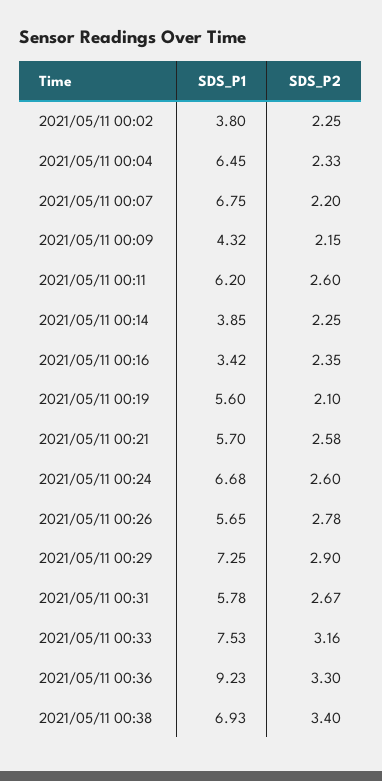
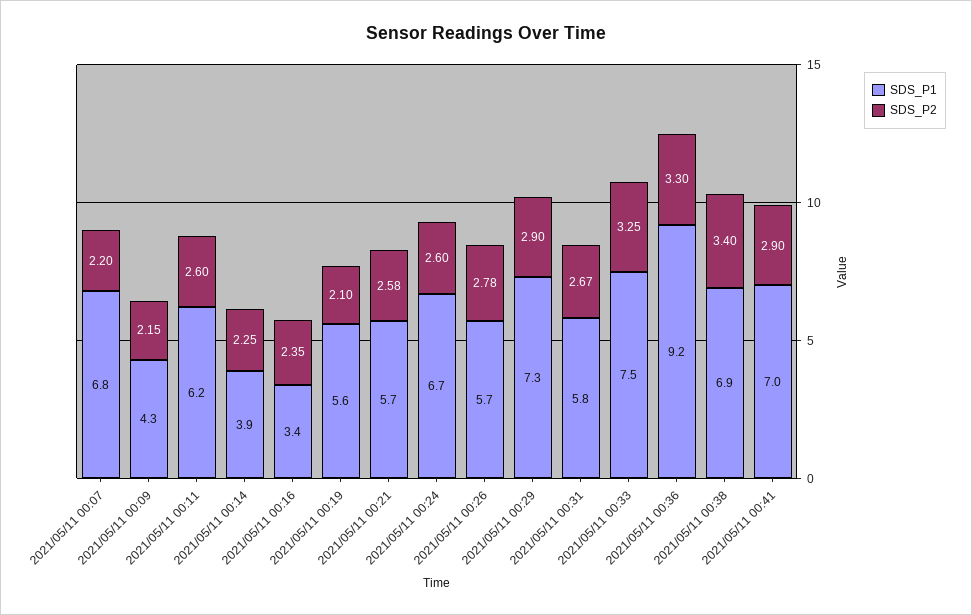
SDS_P1, 2021/05/11 00:02: 3.8 -> none
SDS_P2, 2021/05/11 00:02: 2.25 -> none
SDS_P1, 2021/05/11 00:04: 6.45 -> none
SDS_P2, 2021/05/11 00:04: 2.33 -> none
SDS_P2, 2021/05/11 00:33: 3.16 -> 3.25
SDS_P1, 2021/05/11 00:41: none -> 7
SDS_P2, 2021/05/11 00:41: none -> 2.9

